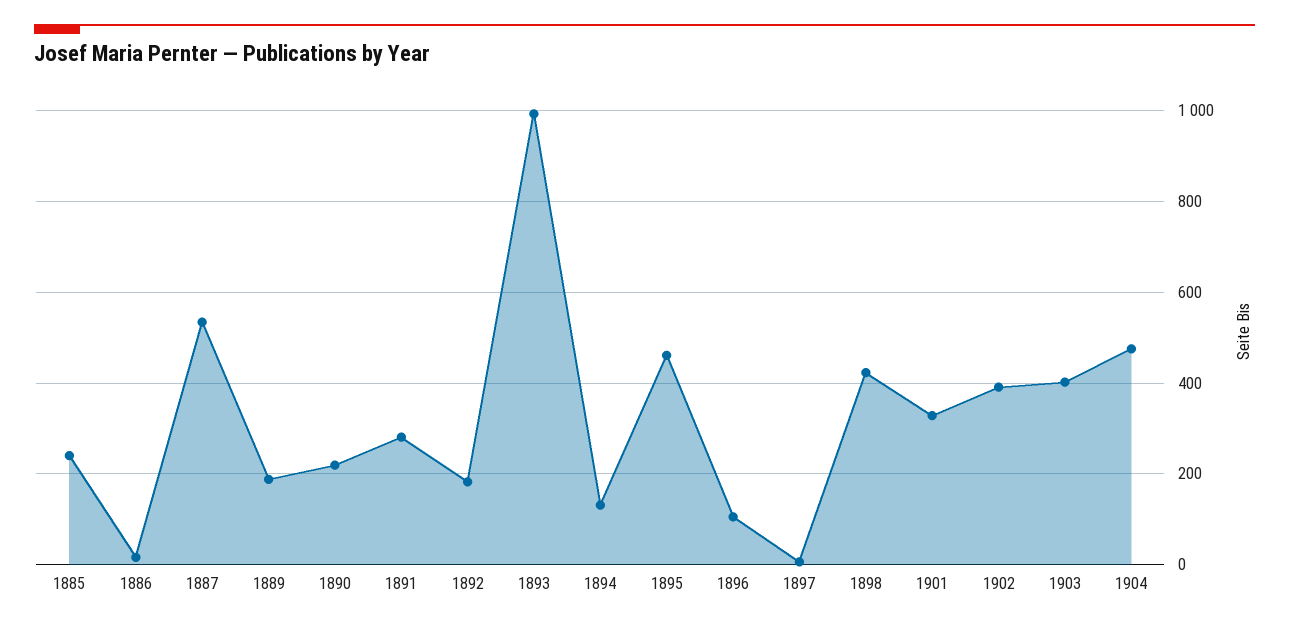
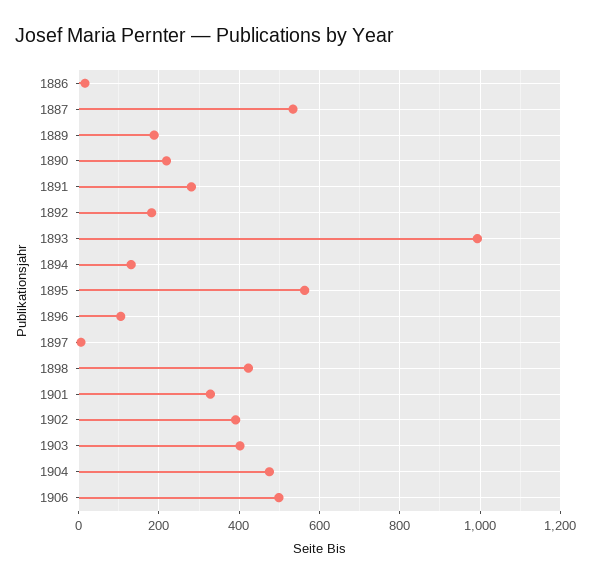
1885: 240 -> none
1895: 460 -> 560
1906: none -> 500

